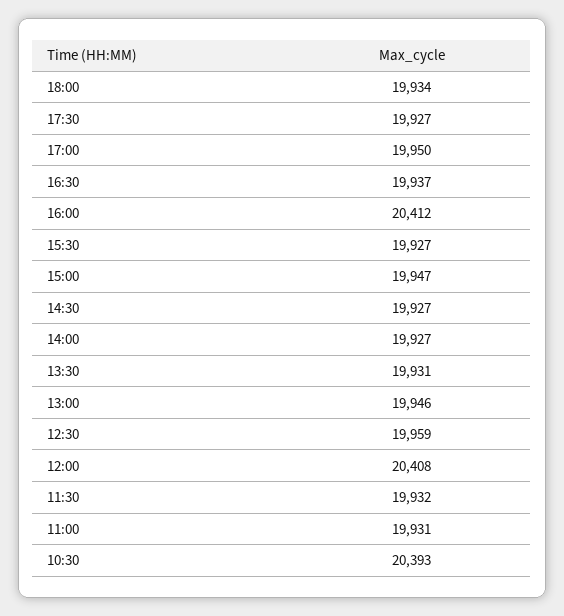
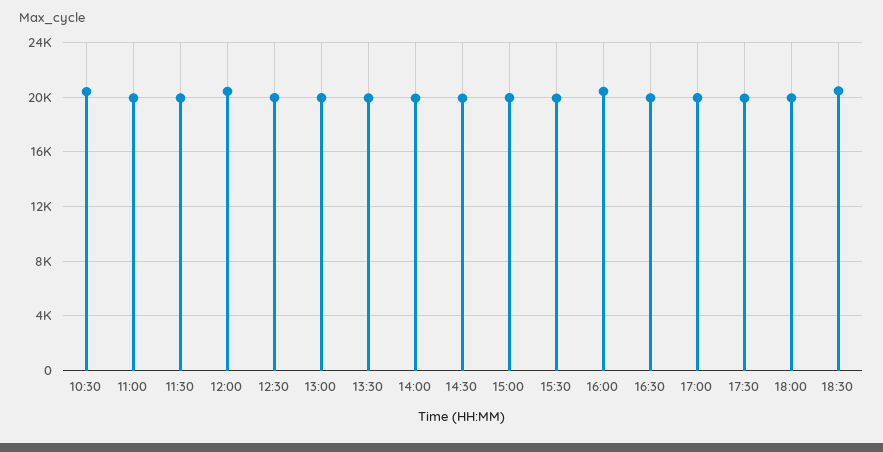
18:30: none -> 20500

